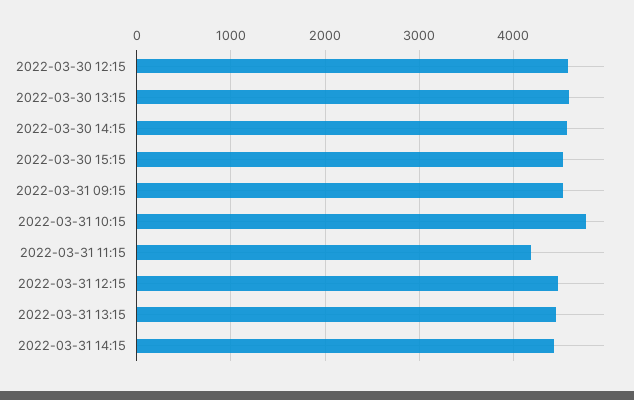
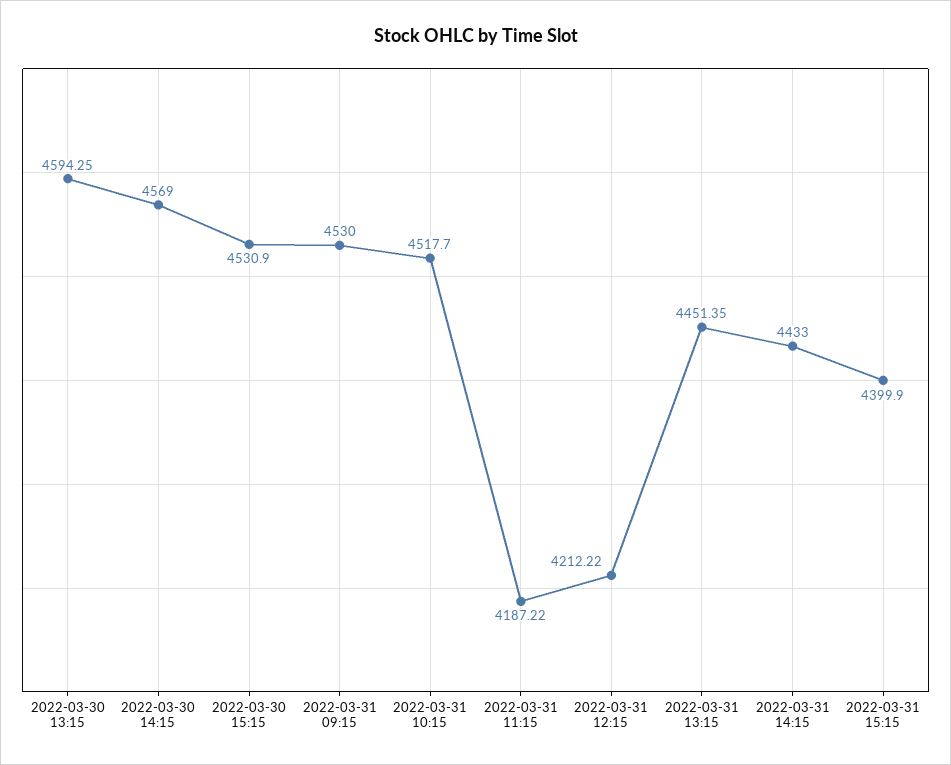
2022-03-30 12:15: 4600 -> none
2022-03-31 10:15: 4800 -> 4517.7
2022-03-31 12:15: 4500 -> 4212.22
2022-03-31 15:15: none -> 4399.9

